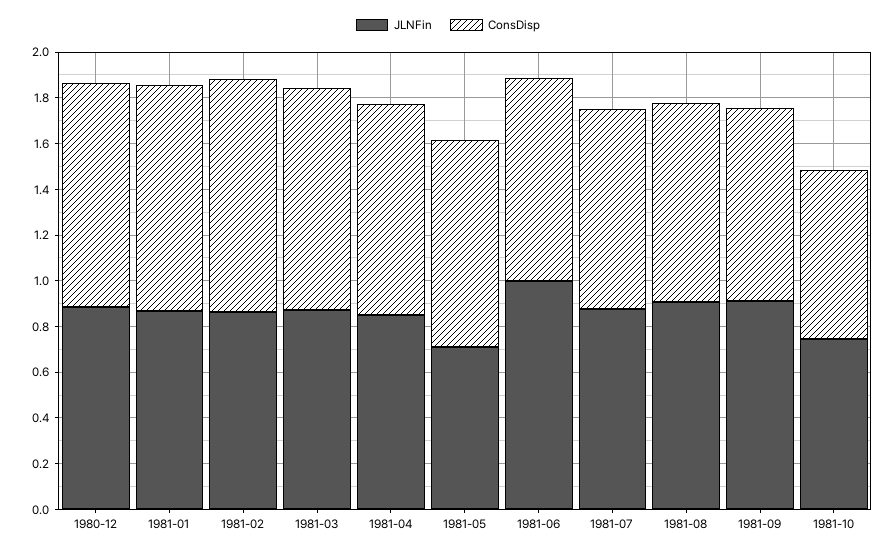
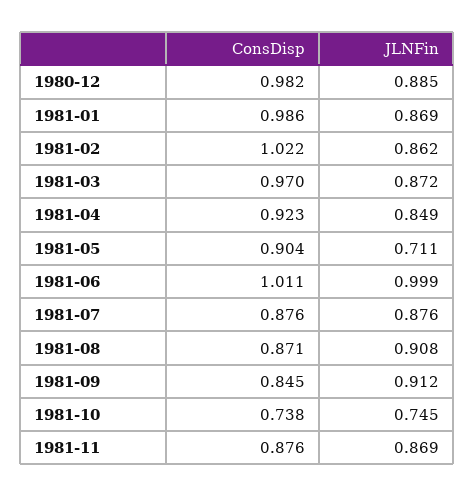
ConsDisp, 1981-06: 0.9 -> 1.011
ConsDisp, 1981-11: none -> 0.876
JLNFin, 1981-11: none -> 0.869

